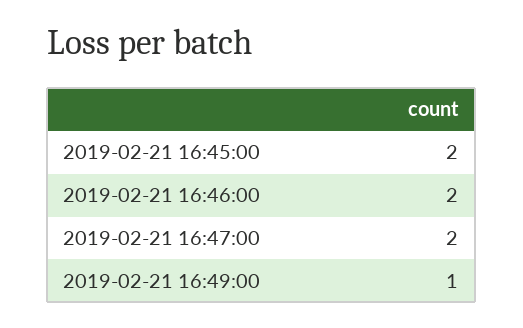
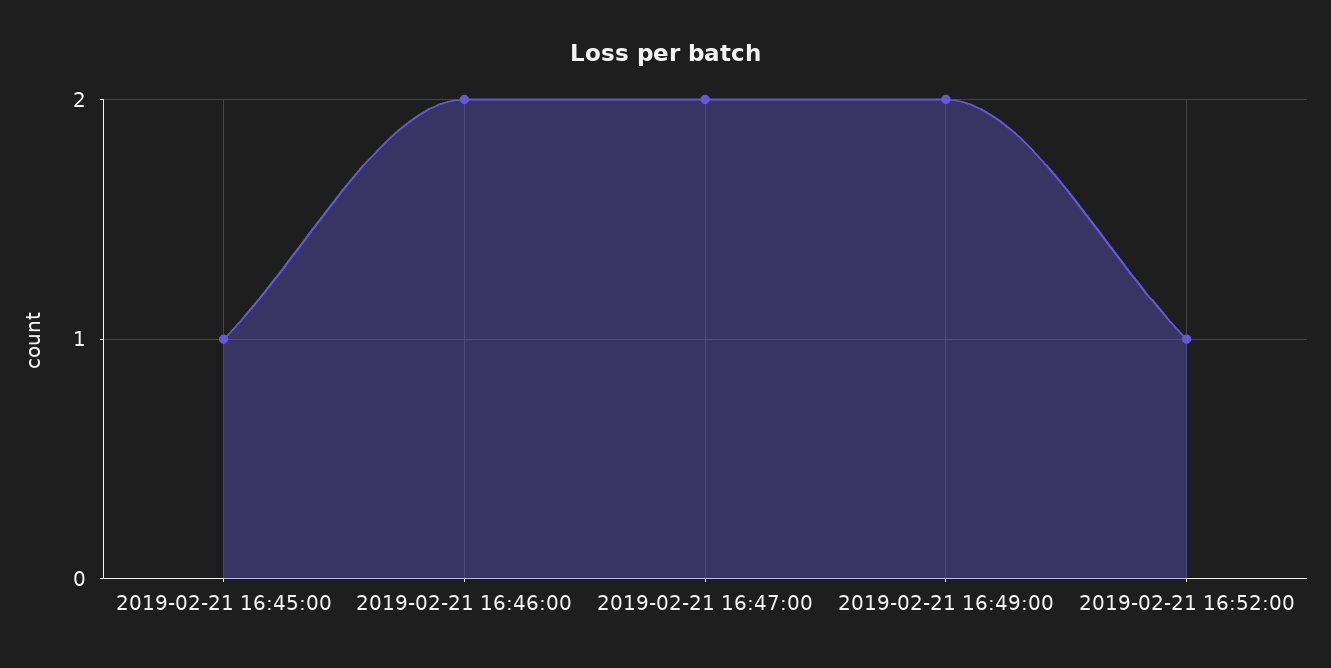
2019-02-21 16:45:00: 2 -> 1
2019-02-21 16:49:00: 1 -> 2
2019-02-21 16:52:00: none -> 1

